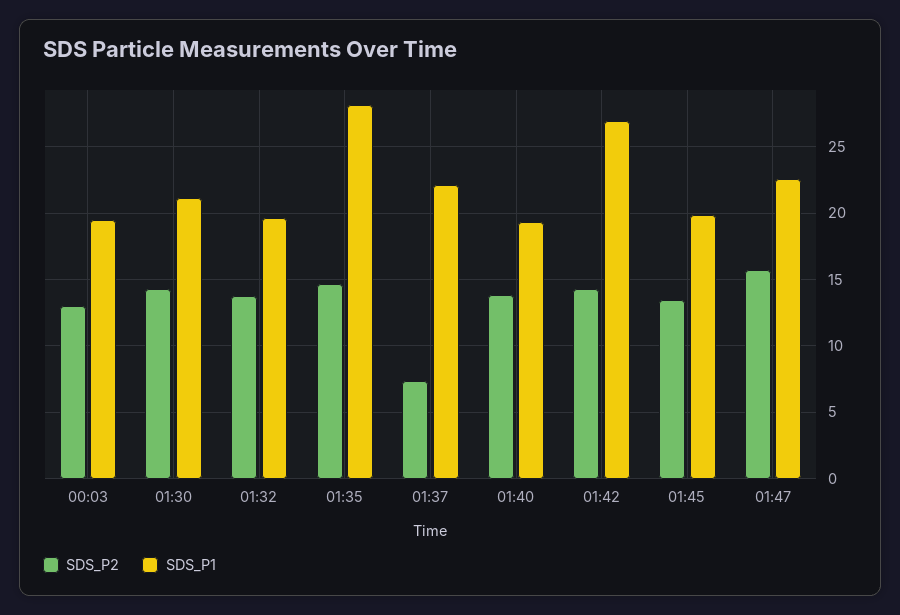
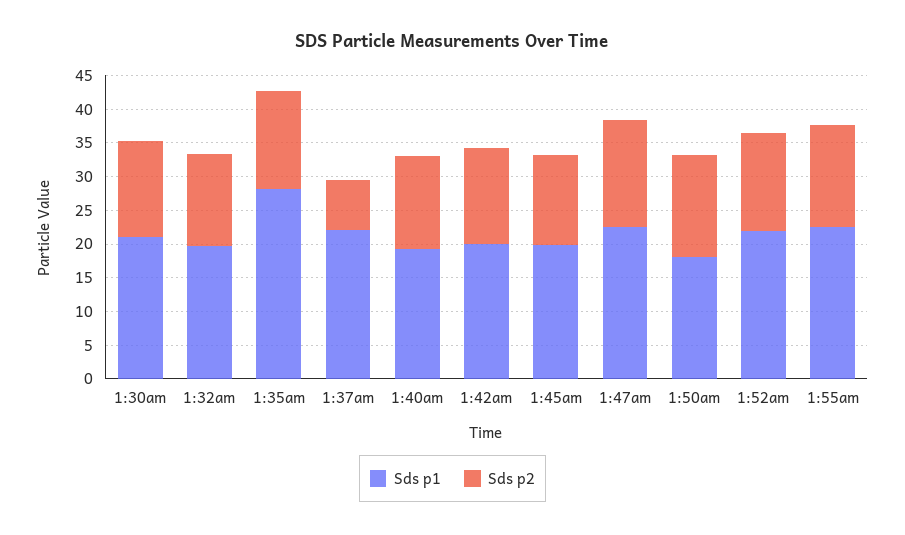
SDS_P2, 00:03: 13 -> none
SDS_P1, 00:03: 19.5 -> none
SDS_P1, 01:42: 27 -> 20
SDS_P1, 1:50am: none -> 17.5
SDS_P2, 1:50am: none -> 15
SDS_P1, 1:52am: none -> 22.5
SDS_P2, 1:52am: none -> 15
SDS_P1, 1:55am: none -> 22.5
SDS_P2, 1:55am: none -> 15

